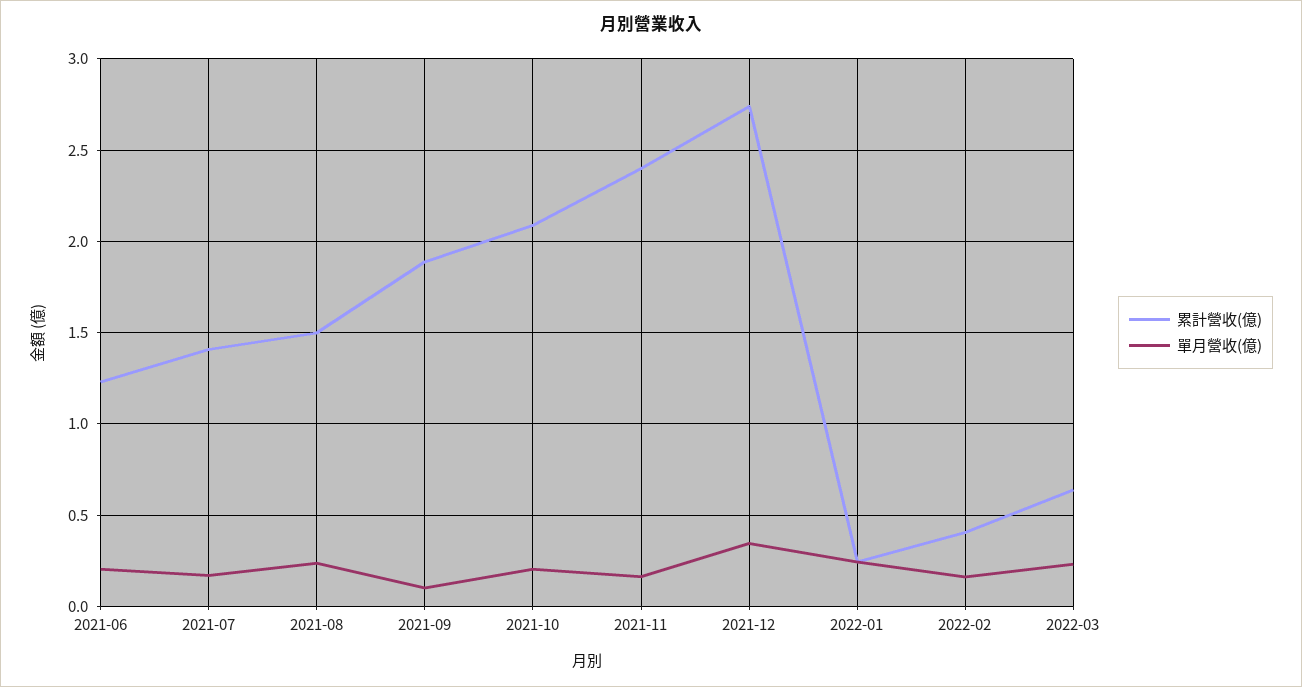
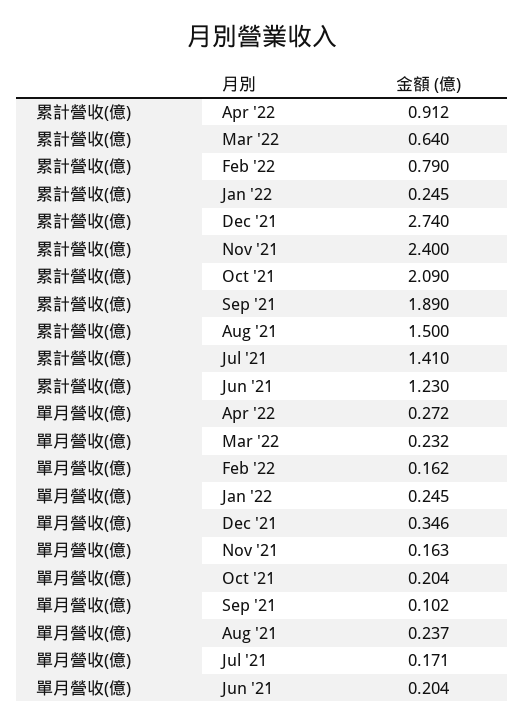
累計營收(億), 2022-02: 0.4 -> 0.79
累計營收(億), Apr '22: none -> 0.912
單月營收(億), Apr '22: none -> 0.272

